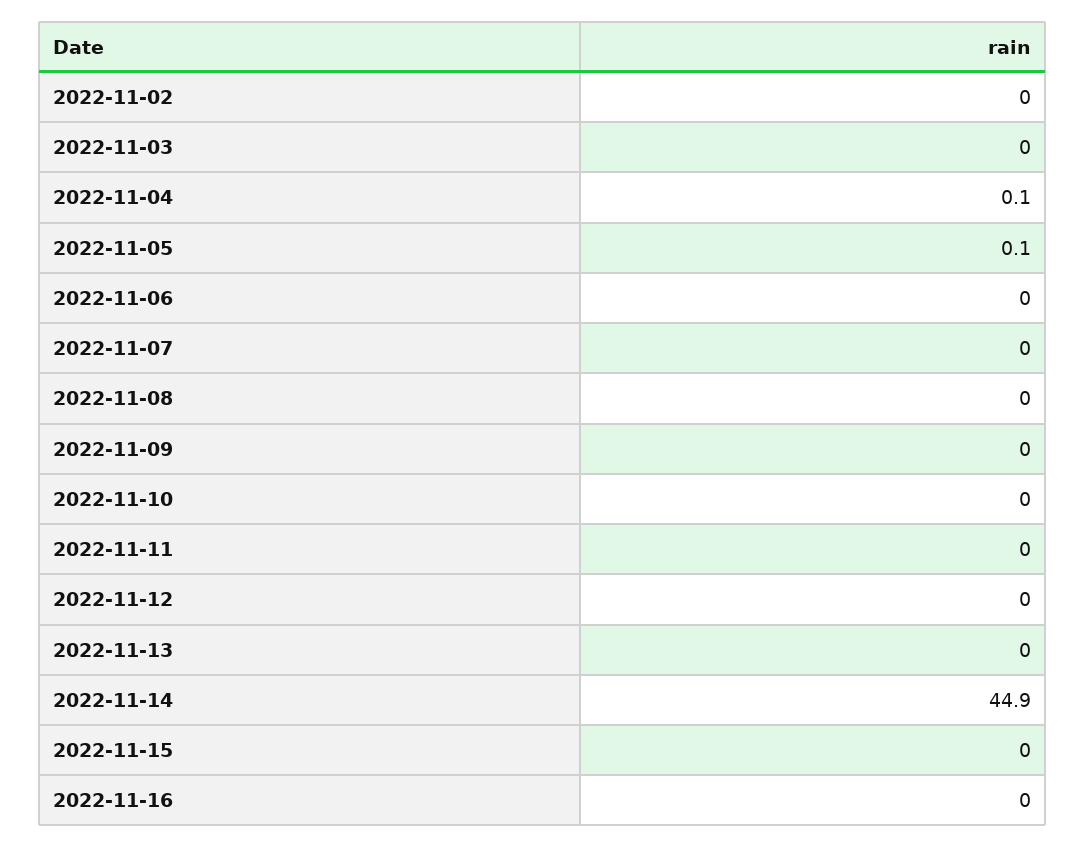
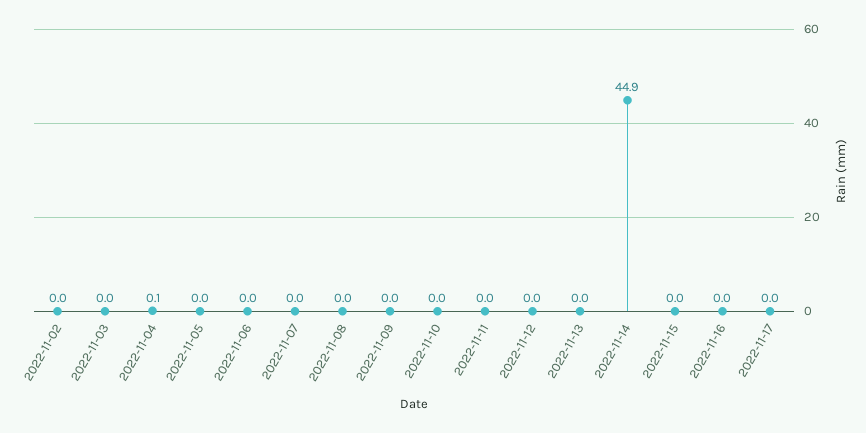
2022-11-05: 0.1 -> 0
2022-11-17: none -> 0

